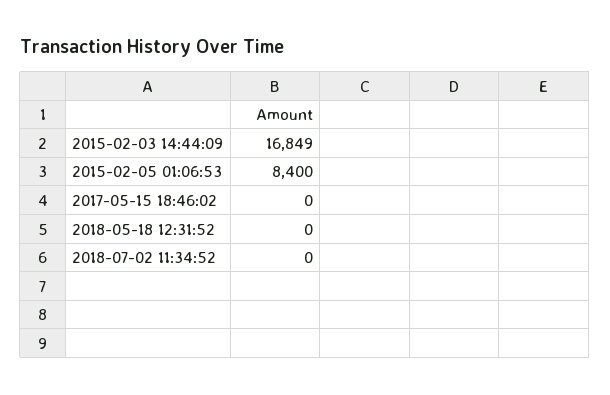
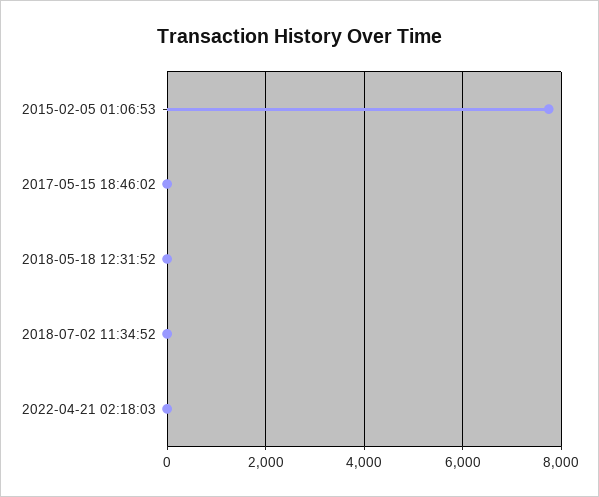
2015-02-03 14:44:09: 16849 -> none
2015-02-05 01:06:53: 8400 -> 7800
2022-04-21 02:18:03: none -> 0

